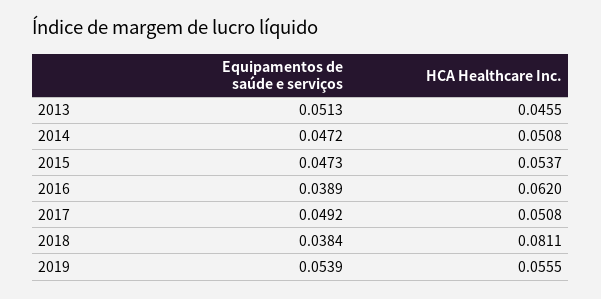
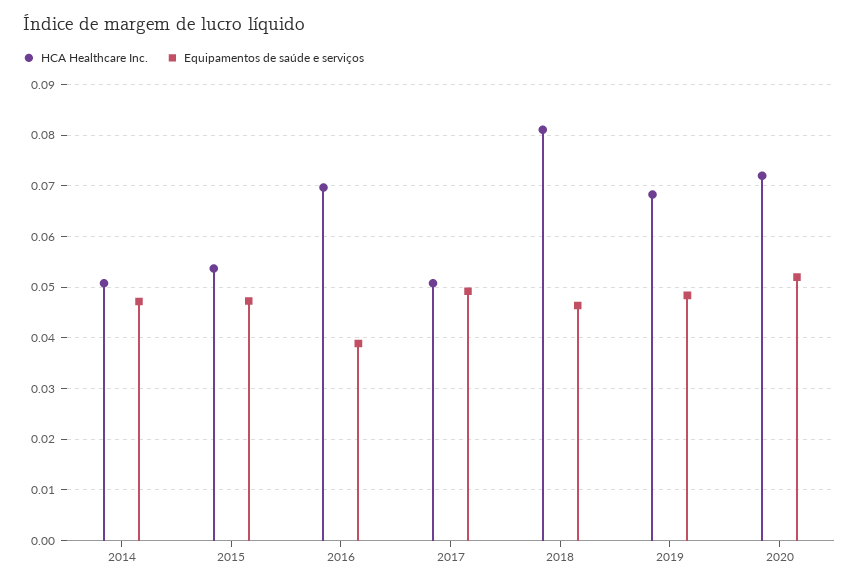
Equipamentos de saúde e serviços, 2013: 0.0513 -> none
HCA Healthcare Inc., 2013: 0.0455 -> none
HCA Healthcare Inc., 2016: 0.062 -> 0.07
Equipamentos de saúde e serviços, 2018: 0.0384 -> 0.046
Equipamentos de saúde e serviços, 2019: 0.0539 -> 0.048
HCA Healthcare Inc., 2019: 0.0555 -> 0.068
HCA Healthcare Inc., 2020: none -> 0.072
Equipamentos de saúde e serviços, 2020: none -> 0.052

